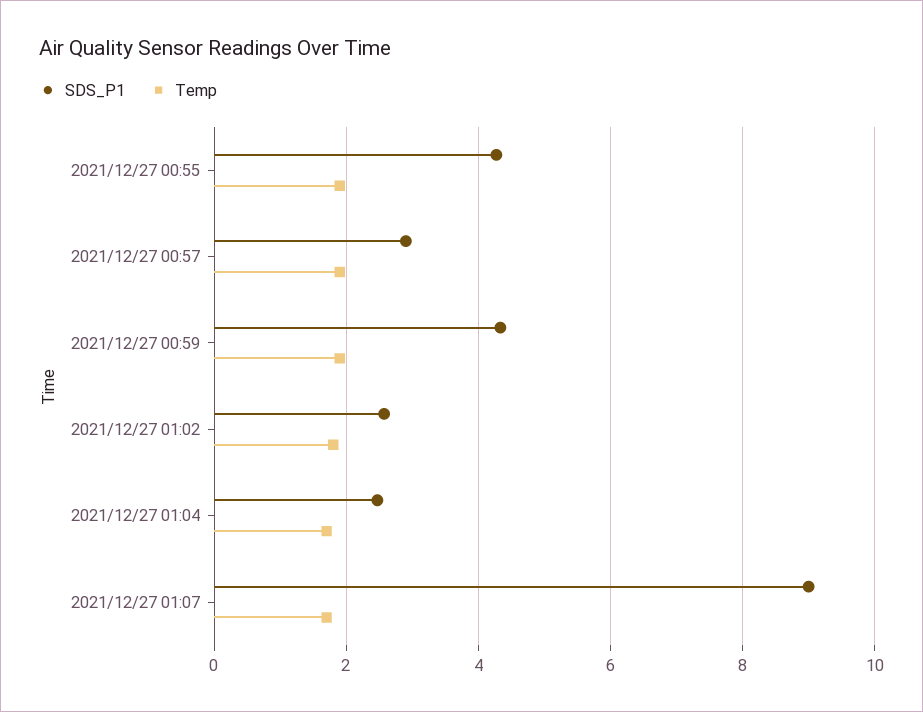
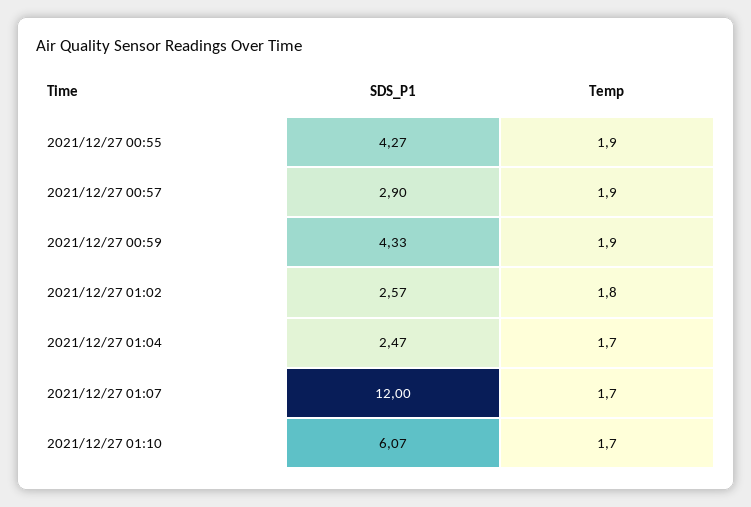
SDS_P1, 2021/12/27 01:07: 9 -> 12
SDS_P1, 2021/12/27 01:10: none -> 6.07
Temp, 2021/12/27 01:10: none -> 1.7

